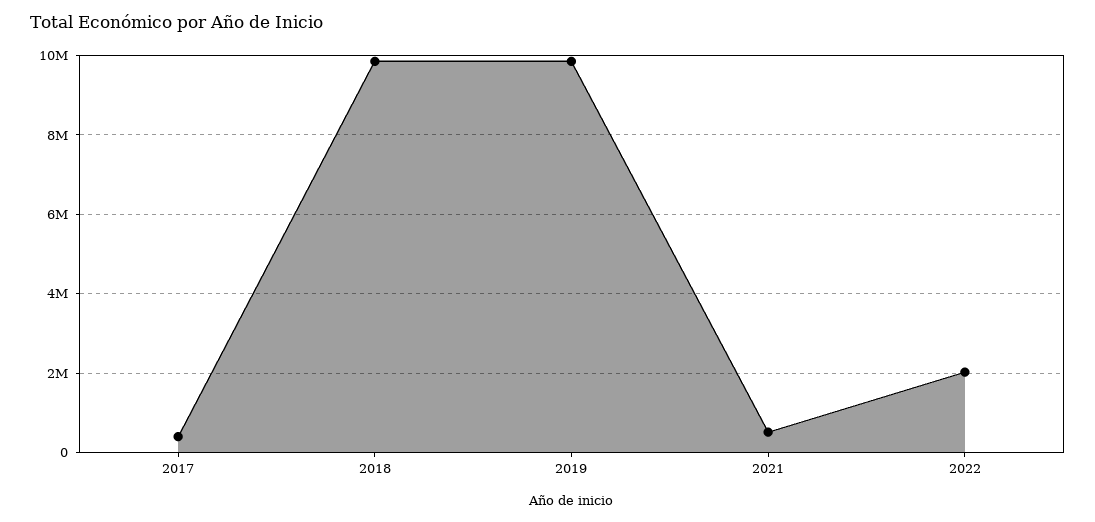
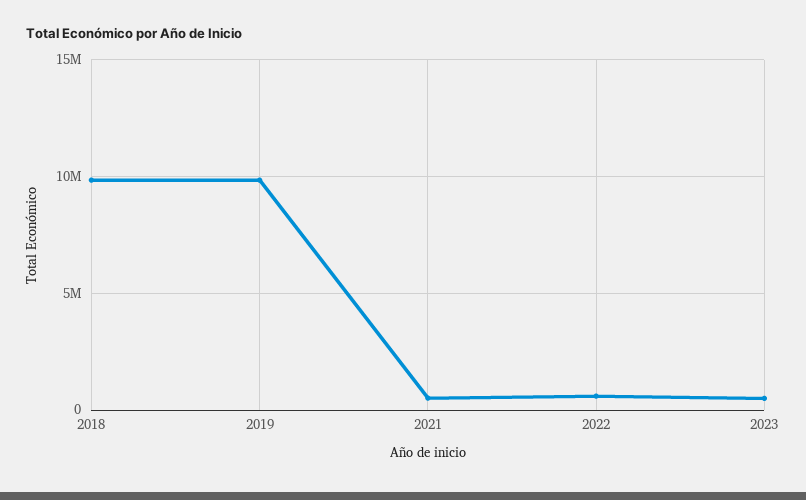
2017: 400000 -> none
2022: 2000000 -> 500000
2023: none -> 500000

